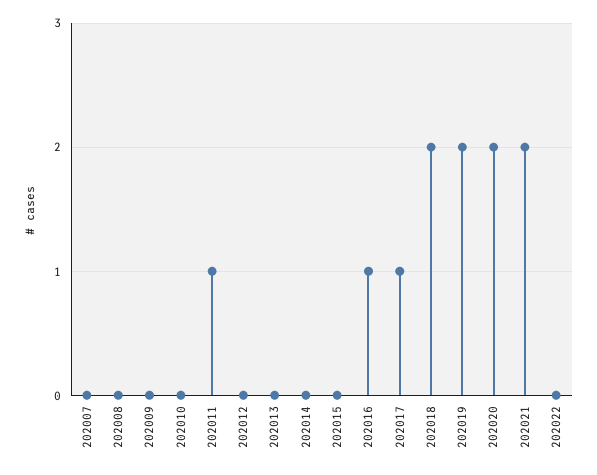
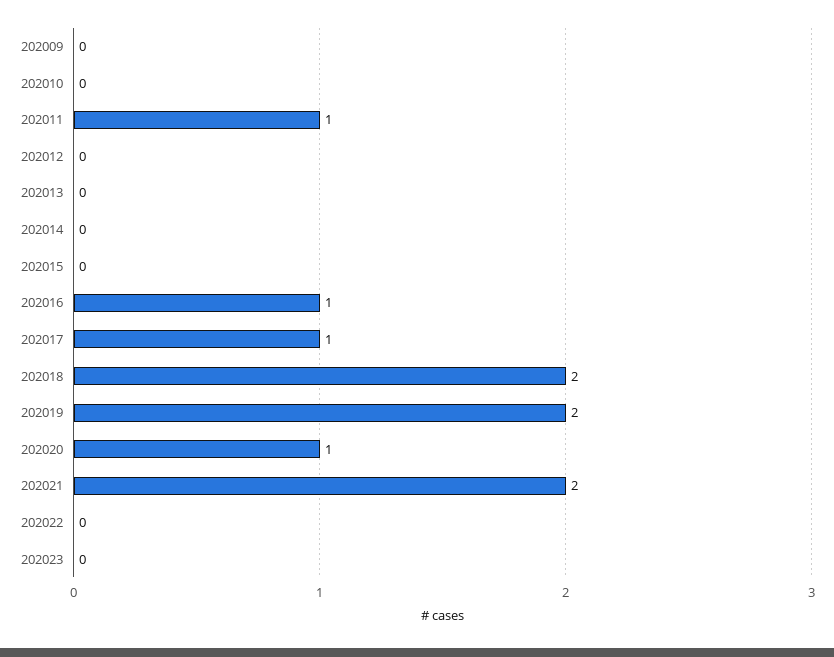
202007: 0 -> none
202008: 0 -> none
202020: 2 -> 1
202023: none -> 0

